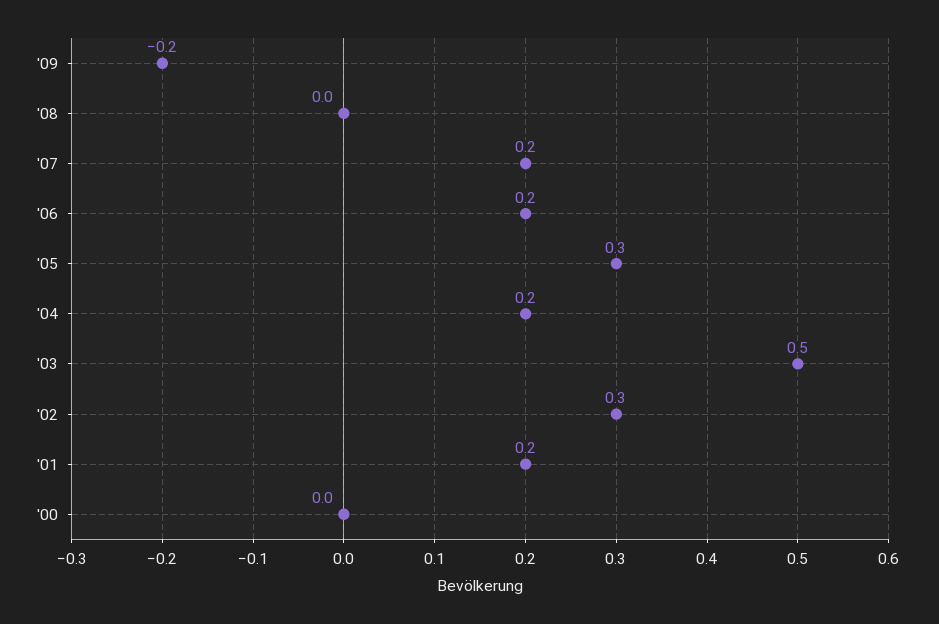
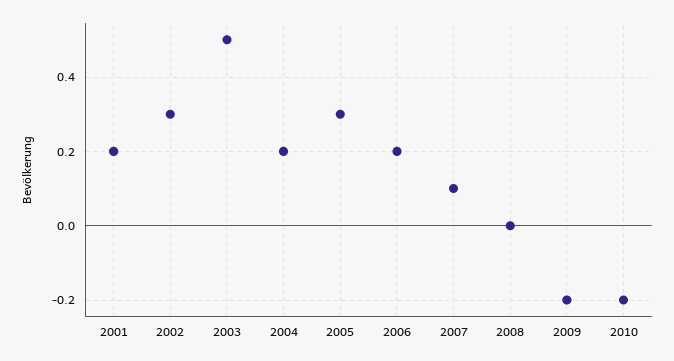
'07: 0.2 -> 0.1
'00: 0 -> none
2010: none -> -0.2

